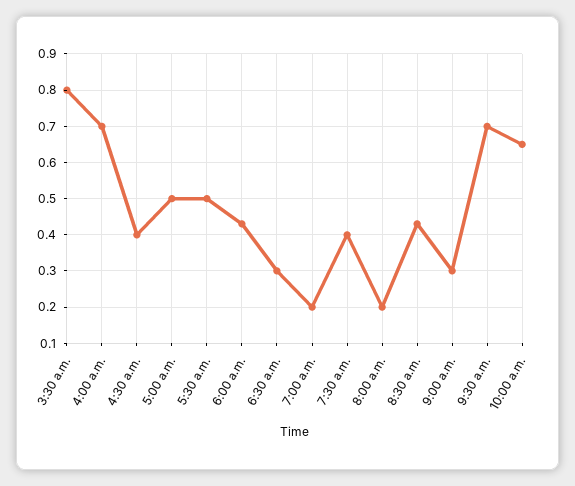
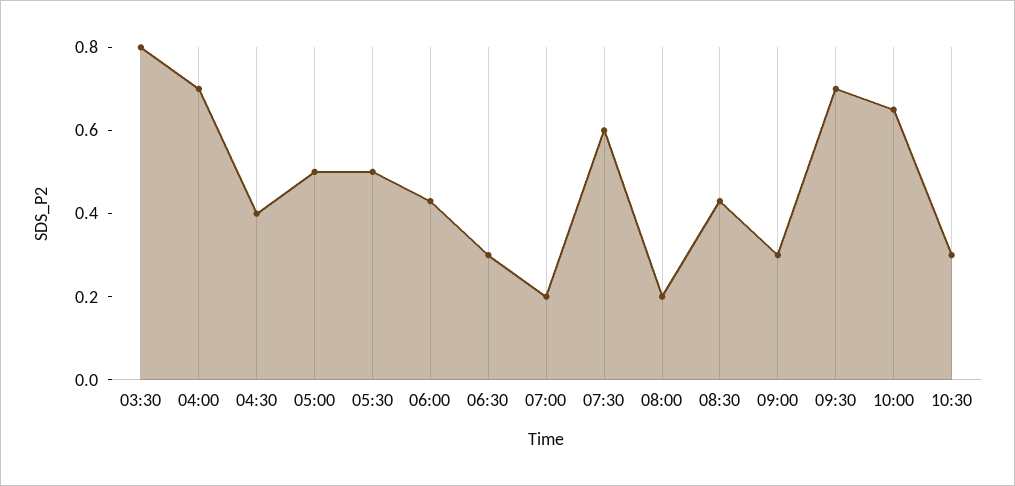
7:30 a.m.: 0.4 -> 0.6
10:30: none -> 0.3

